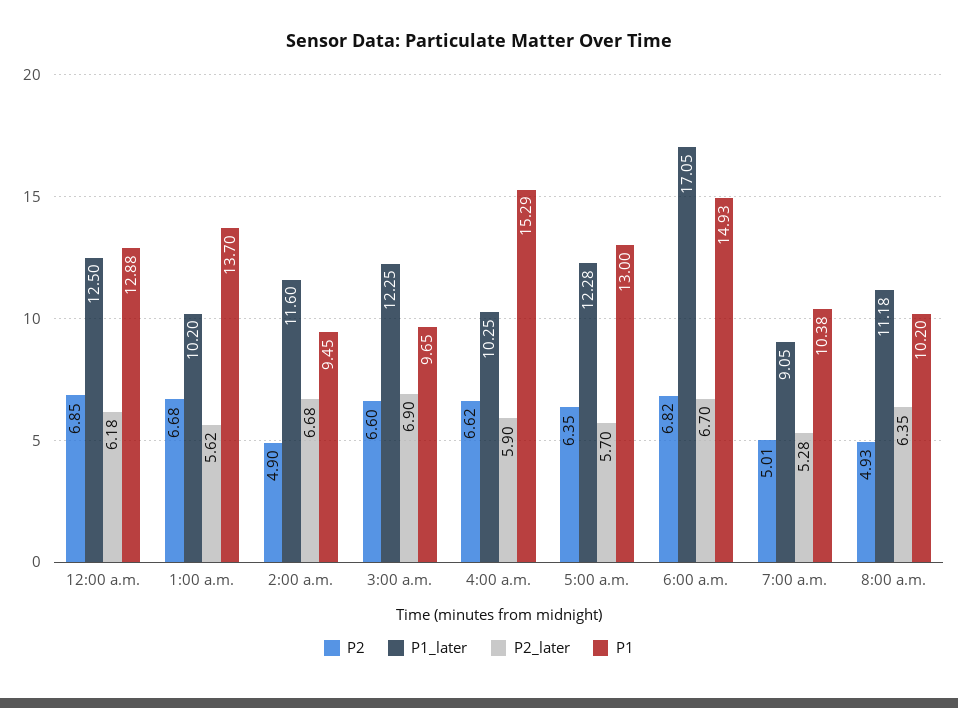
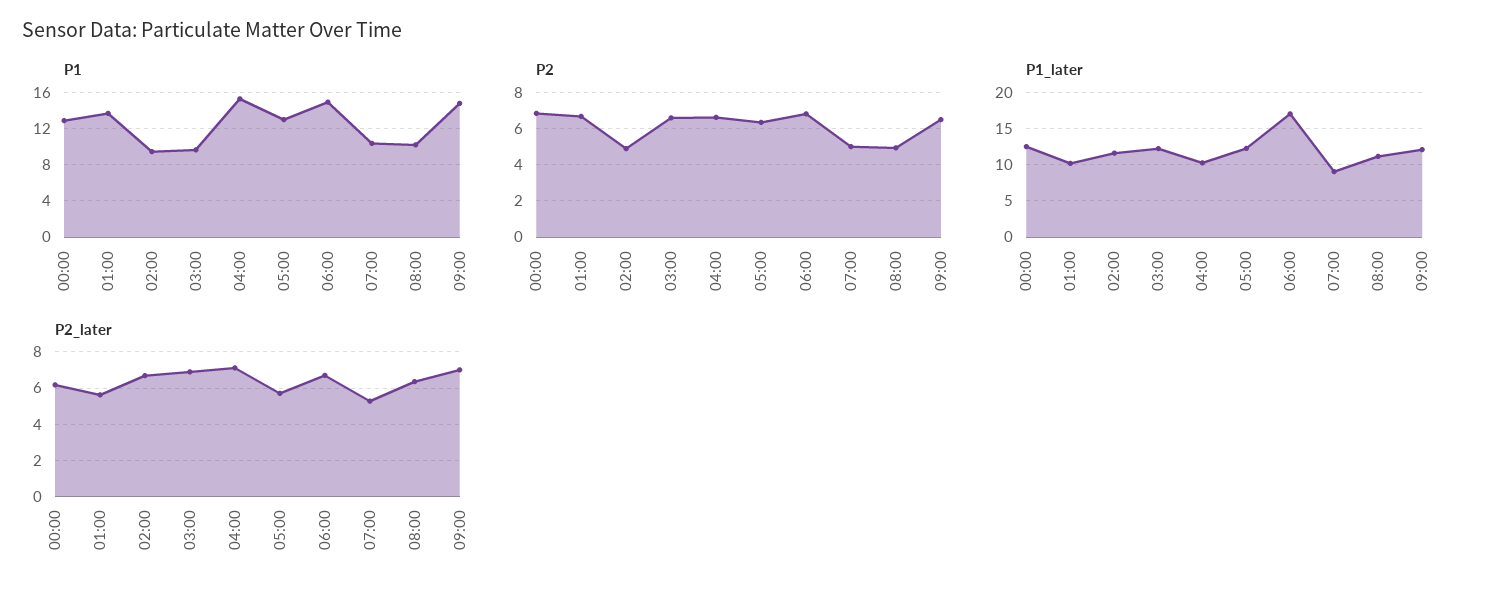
P2_later, 4:00 a.m.: 5.9 -> 7
P1, 09:00: none -> 15
P2, 09:00: none -> 6.5
P1_later, 09:00: none -> 12
P2_later, 09:00: none -> 7

